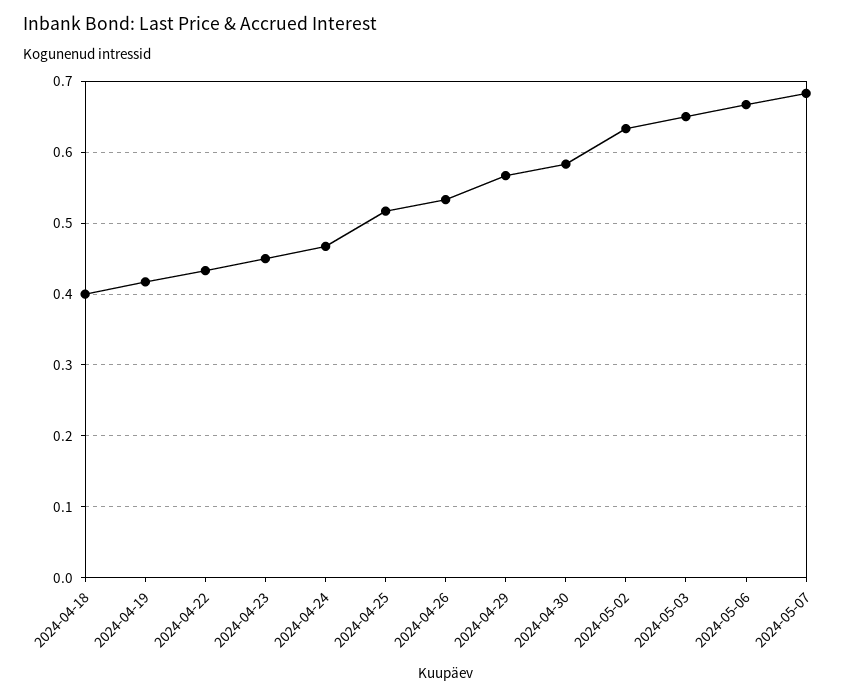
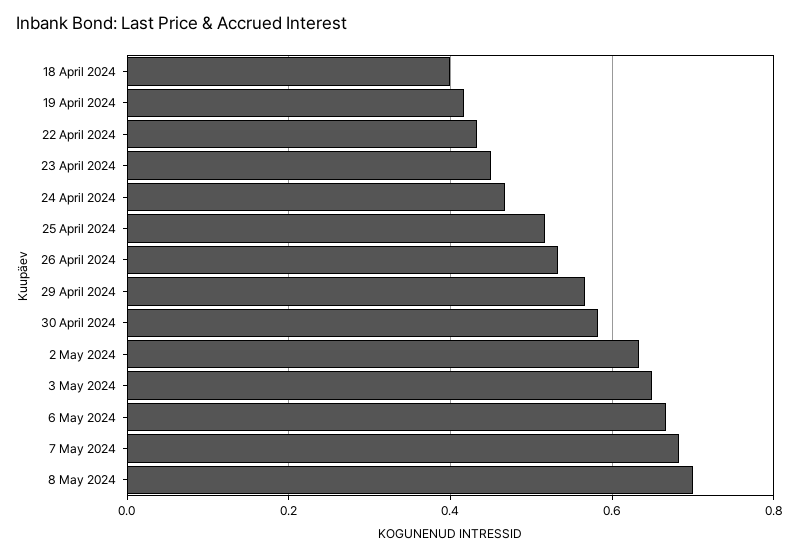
8 May 2024: none -> 0.7

